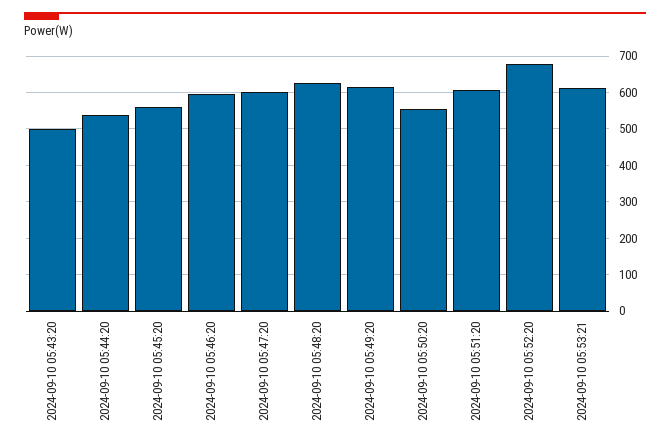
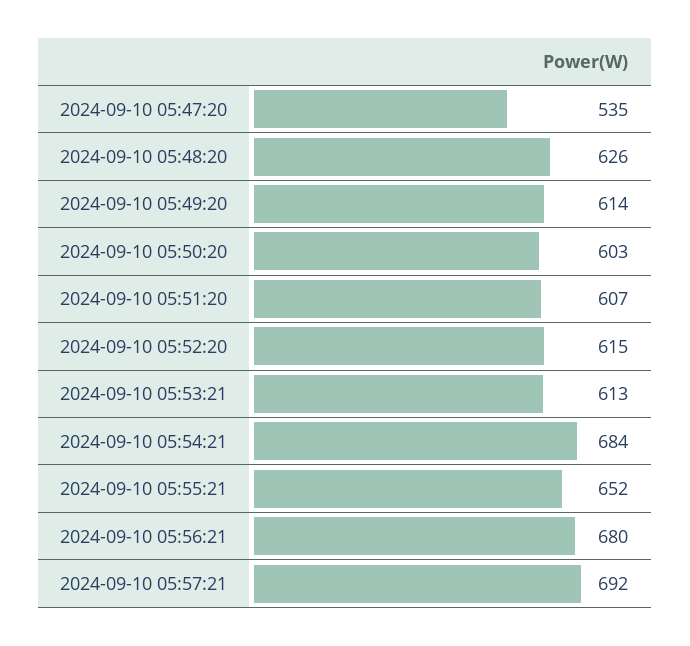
2024-09-10 05:43:20: 500 -> none
2024-09-10 05:44:20: 540 -> none
2024-09-10 05:45:20: 560 -> none
2024-09-10 05:46:20: 600 -> none
2024-09-10 05:47:20: 600 -> 535
2024-09-10 05:50:20: 560 -> 603
2024-09-10 05:52:20: 680 -> 615
2024-09-10 05:54:21: none -> 684
2024-09-10 05:55:21: none -> 652
2024-09-10 05:56:21: none -> 680
2024-09-10 05:57:21: none -> 692

